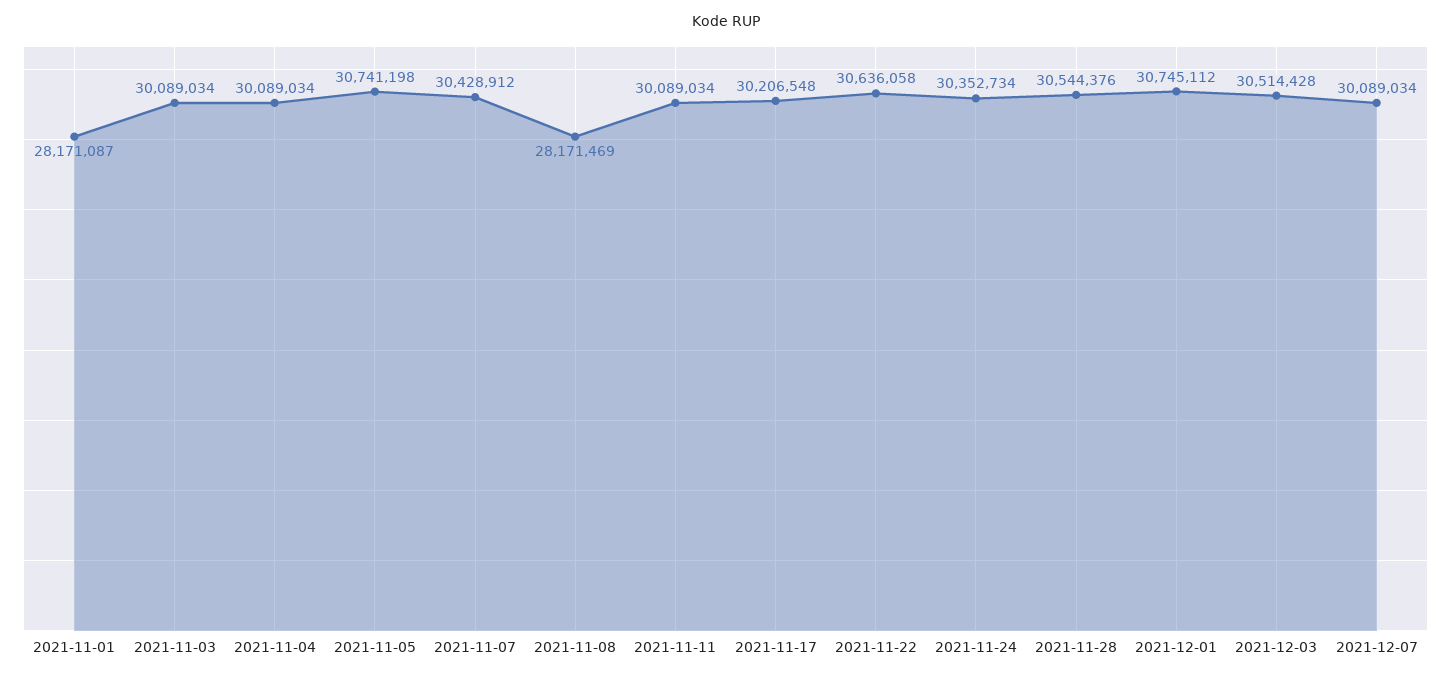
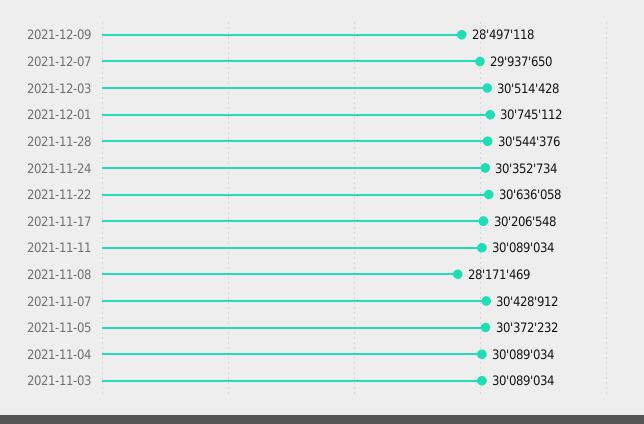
2021-11-01: 28171087 -> none
2021-11-05: 30741198 -> 30372232
2021-12-07: 30089034 -> 29937650
2021-12-09: none -> 28497118

